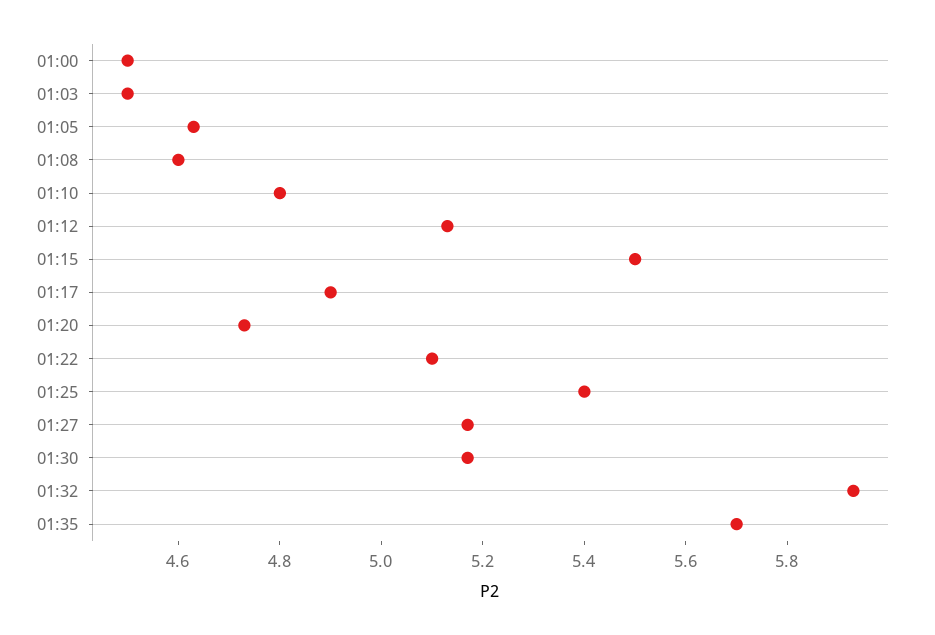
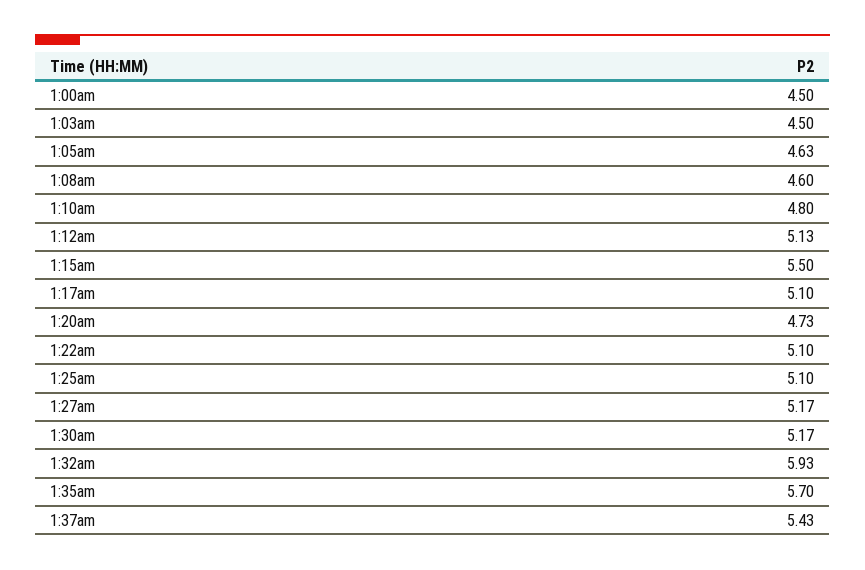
01:17: 4.9 -> 5.1
01:25: 5.4 -> 5.1
1:37am: none -> 5.43

